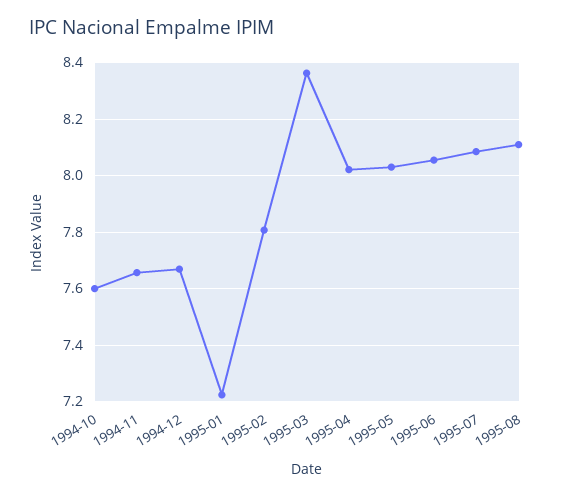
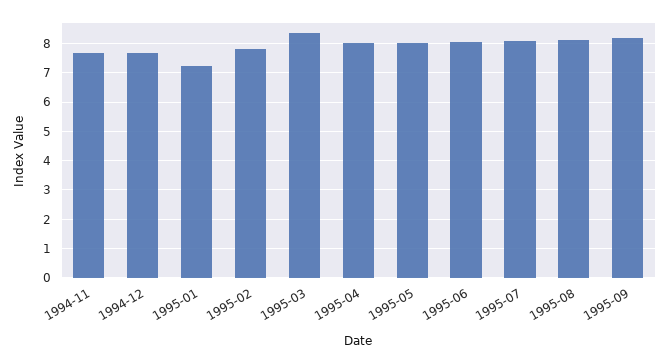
1994-10: 7.6 -> none
1995-09: none -> 8.25

